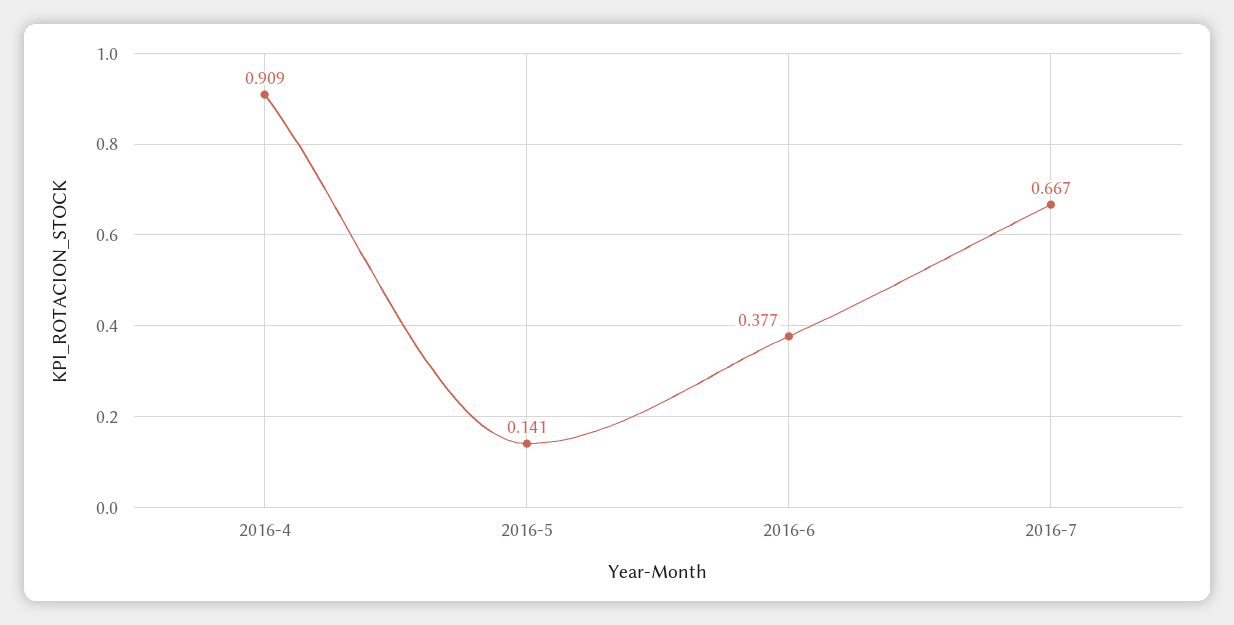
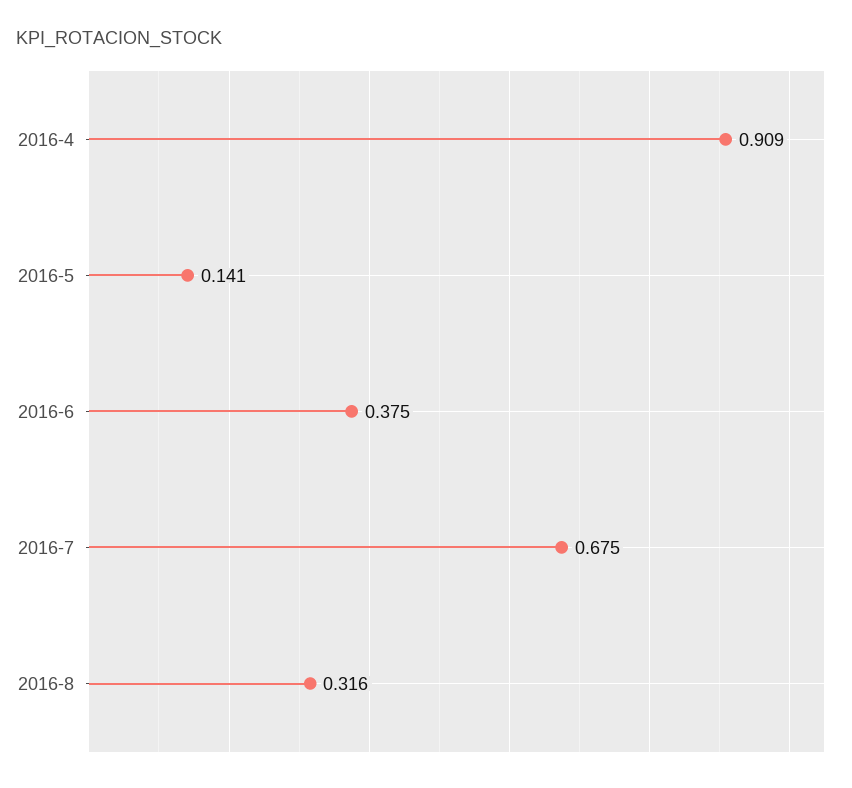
2016-6: 0.377 -> 0.375
2016-7: 0.667 -> 0.675
2016-8: none -> 0.316

